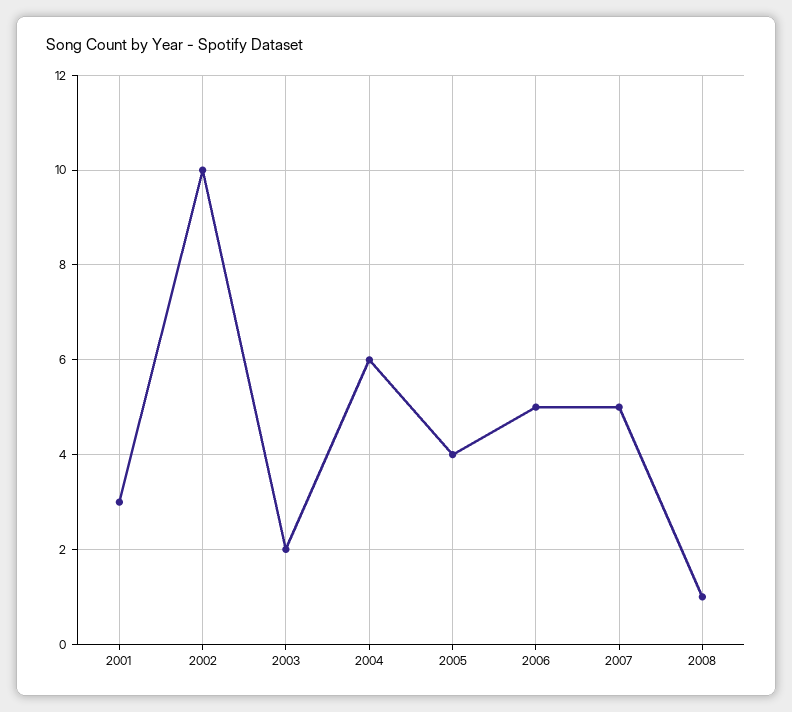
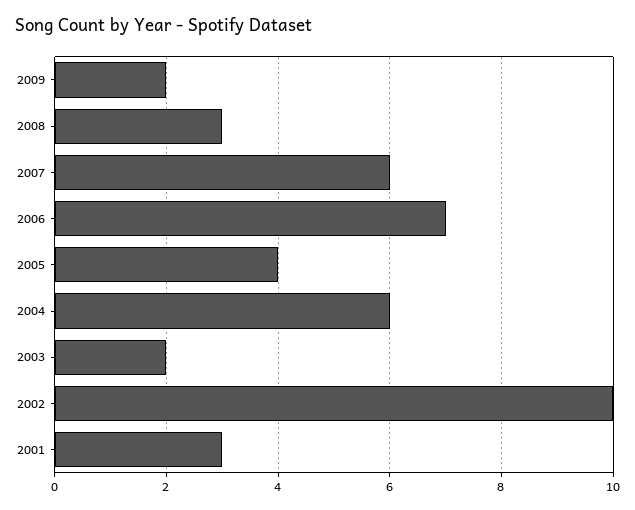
2006: 5 -> 7
2007: 5 -> 6
2008: 1 -> 3
2009: none -> 2

